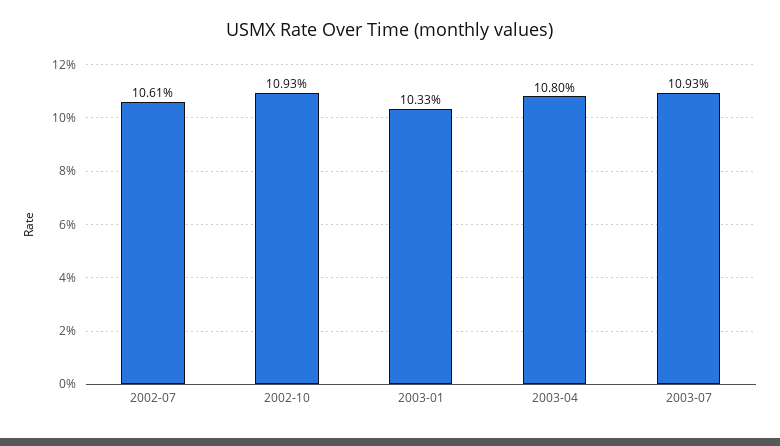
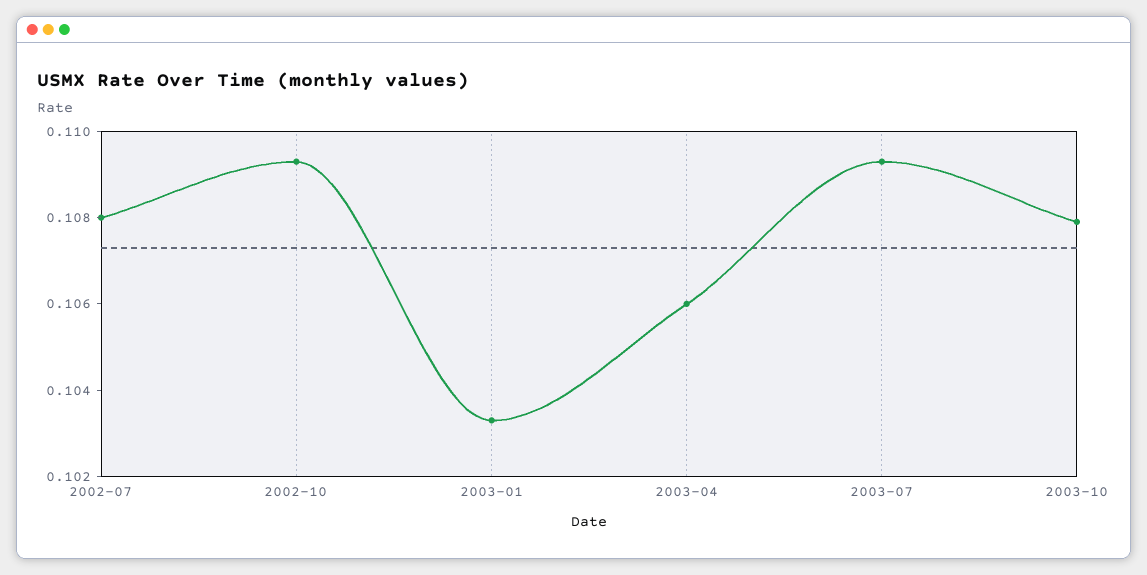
2002-07: 0.1061 -> 0.108
2003-04: 0.108 -> 0.106
2003-10: none -> 0.108

